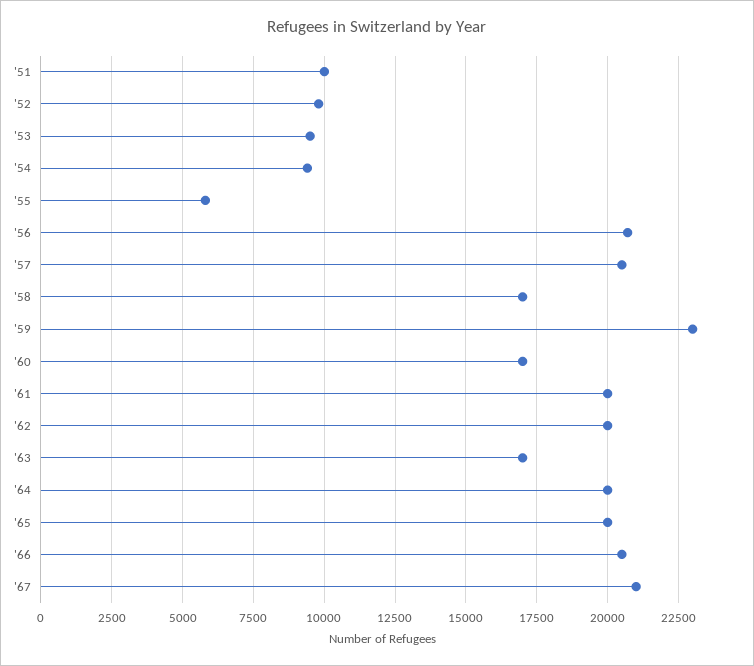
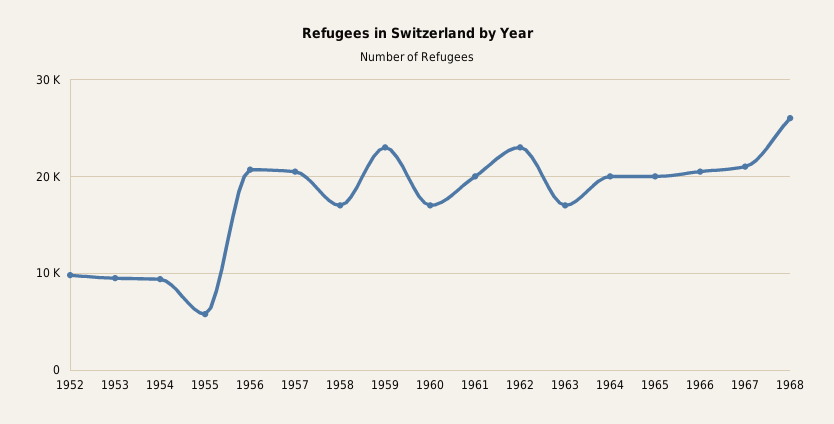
'51: 10000 -> none
'62: 20000 -> 23000
1968: none -> 26000

